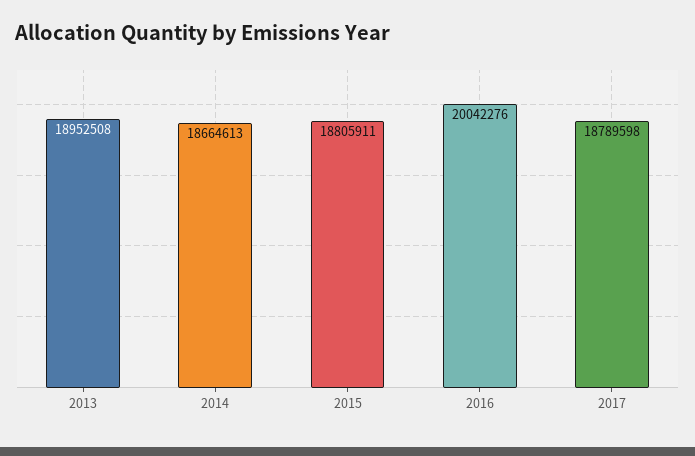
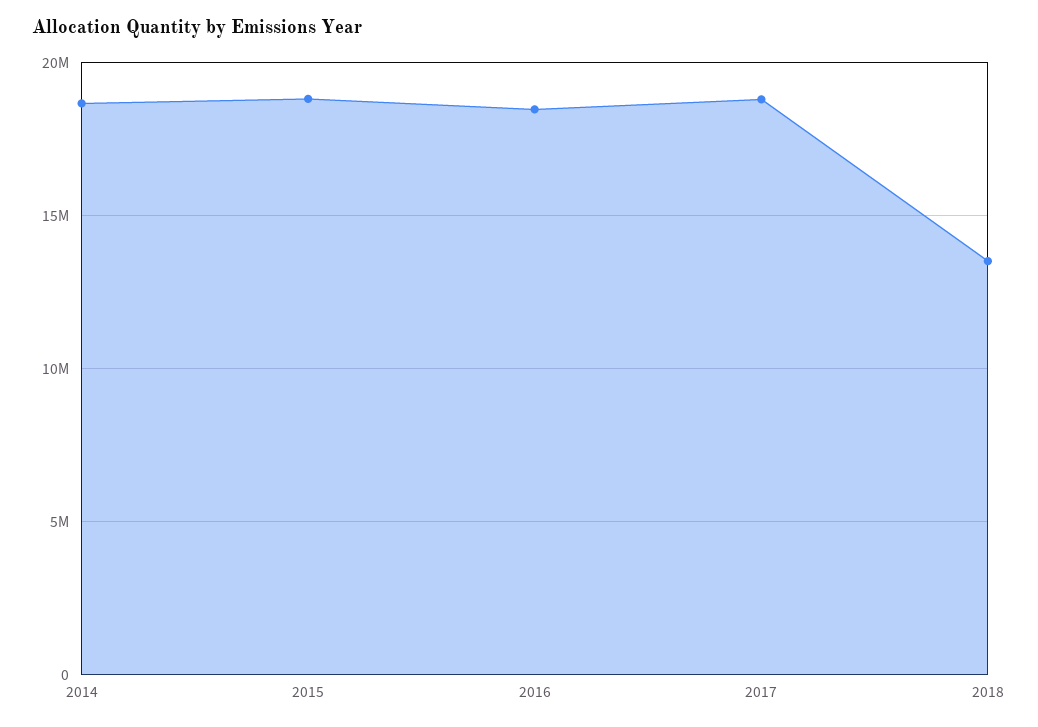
2013: 18952508 -> none
2016: 20042276 -> 18500000
2018: none -> 13500000

